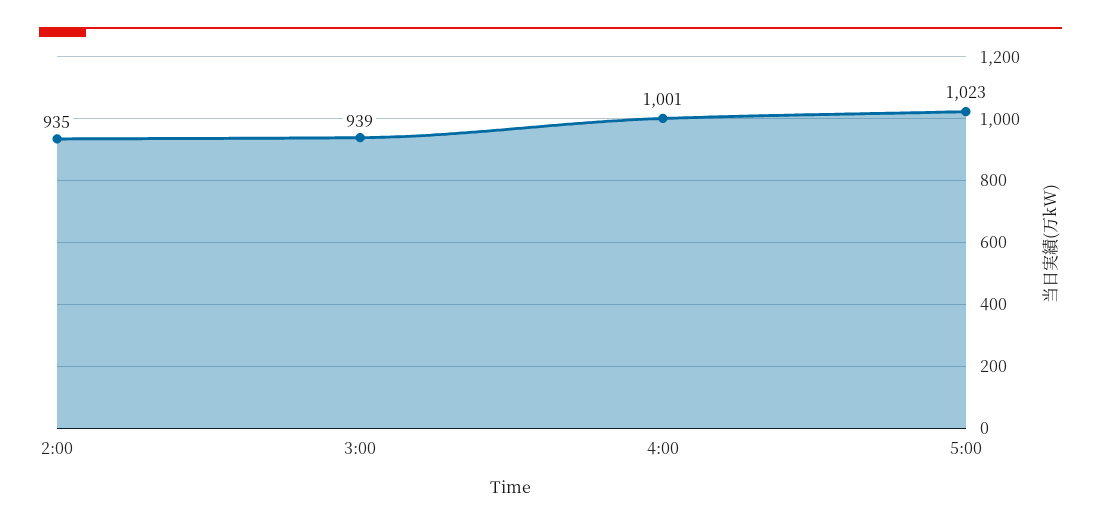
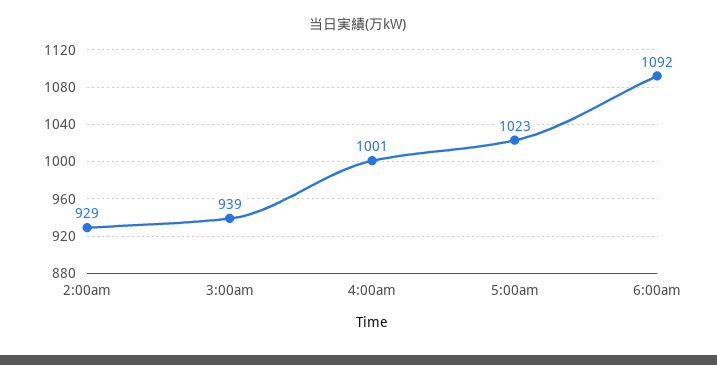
2:00: 935 -> 929
6:00am: none -> 1092

